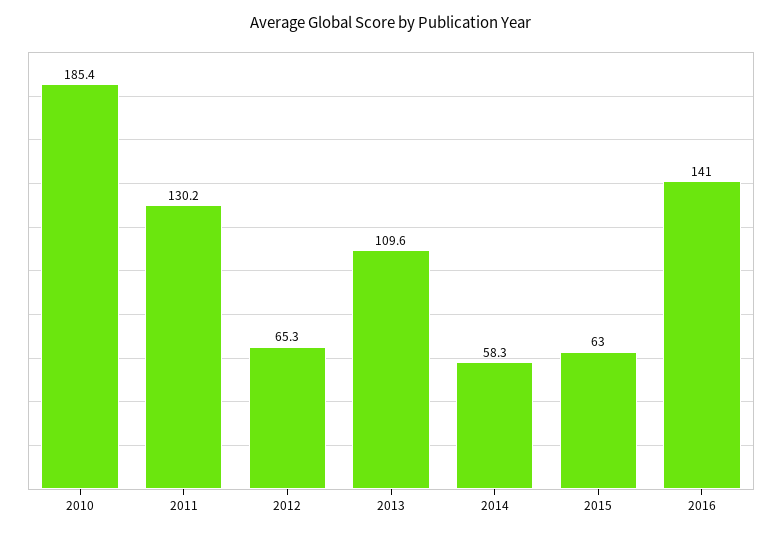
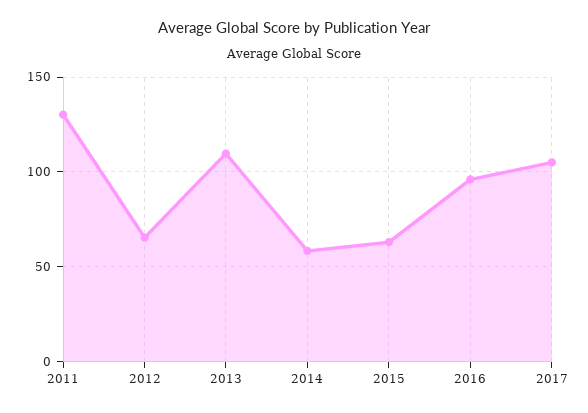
2010: 185.4 -> none
2016: 141 -> 95
2017: none -> 105

